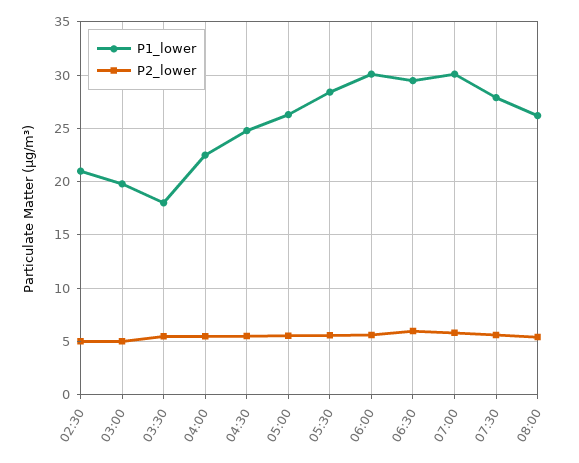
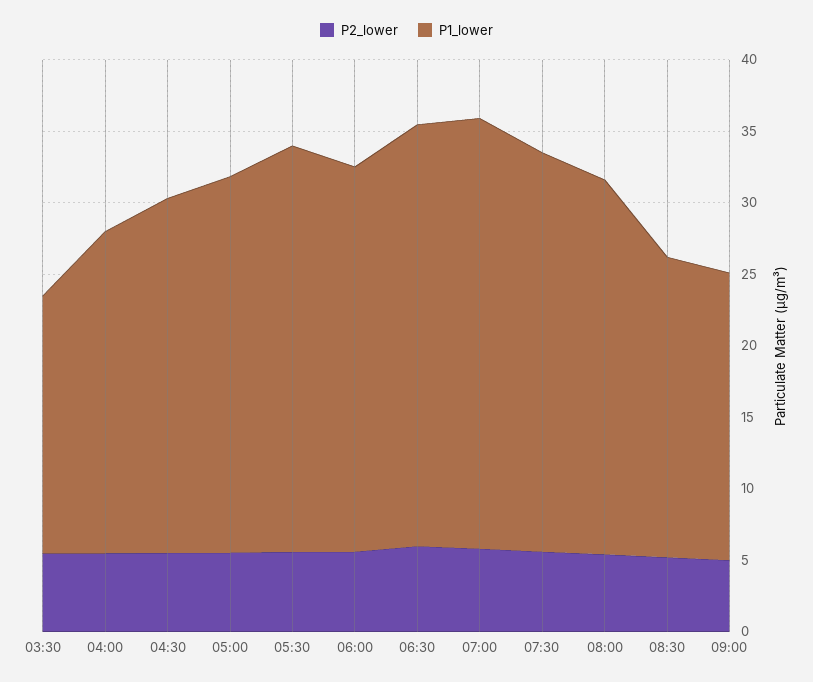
P1_lower, 02:30: 21 -> none
P2_lower, 02:30: 5 -> none
P1_lower, 03:00: 20 -> none
P2_lower, 03:00: 5 -> none
P1_lower, 06:00: 30 -> 27
P2_lower, 08:30: none -> 5
P1_lower, 08:30: none -> 21
P2_lower, 09:00: none -> 5
P1_lower, 09:00: none -> 20

